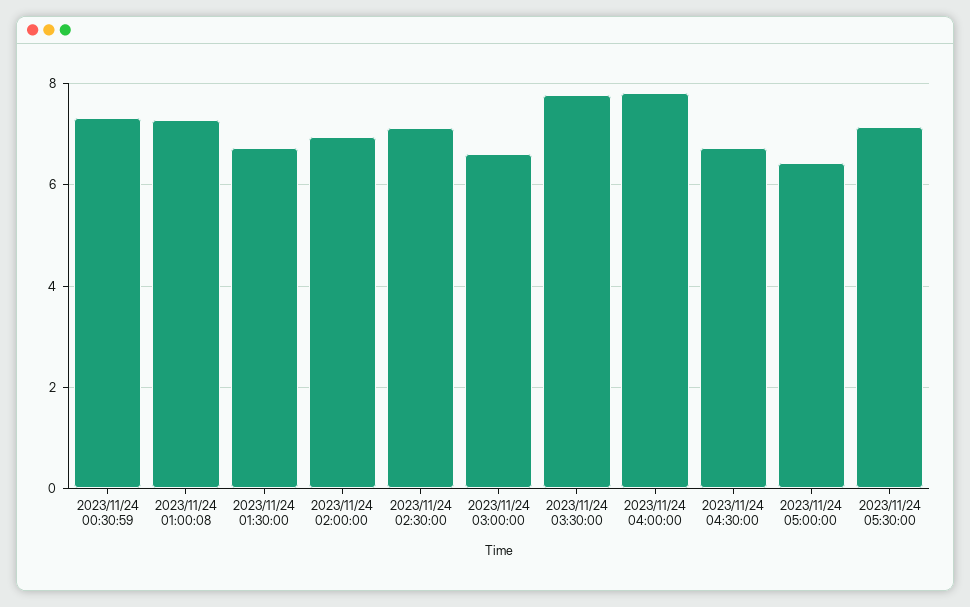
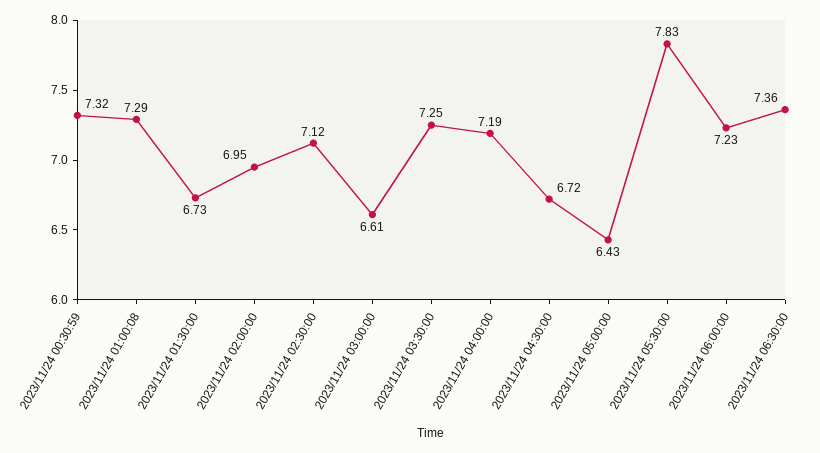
2023/11/24 03:30:00: 7.8 -> 7.25
2023/11/24 04:00:00: 7.8 -> 7.19
2023/11/24 05:30:00: 7.2 -> 7.83
2023/11/24 06:00:00: none -> 7.23
2023/11/24 06:30:00: none -> 7.36

